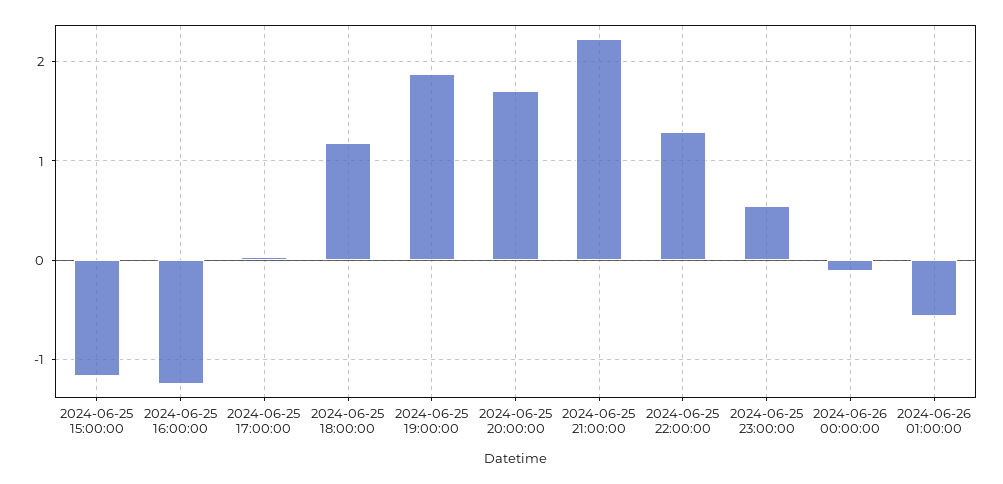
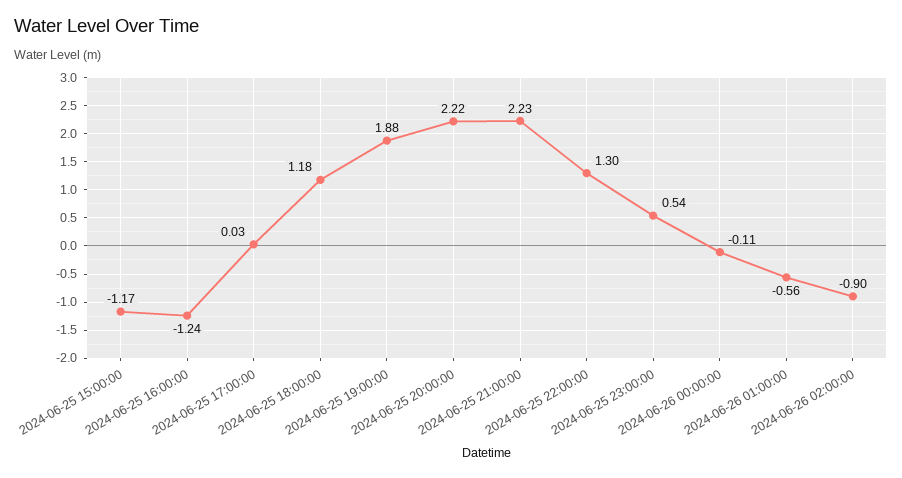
2024-06-25 20:00:00: 1.7 -> 2.22
2024-06-26 02:00:00: none -> -0.9

